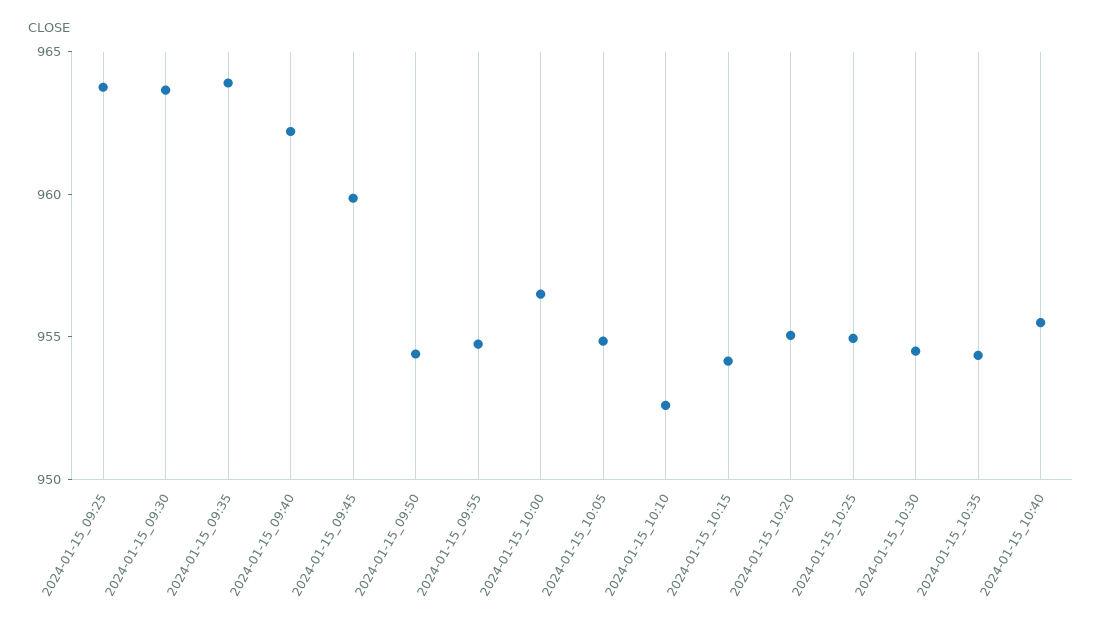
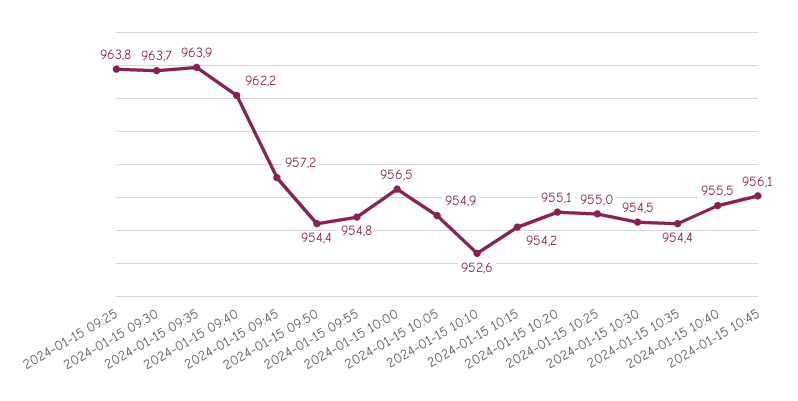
2024-01-15_09:45: 960 -> 957.2
2024-01-15 10:45: none -> 956.1

